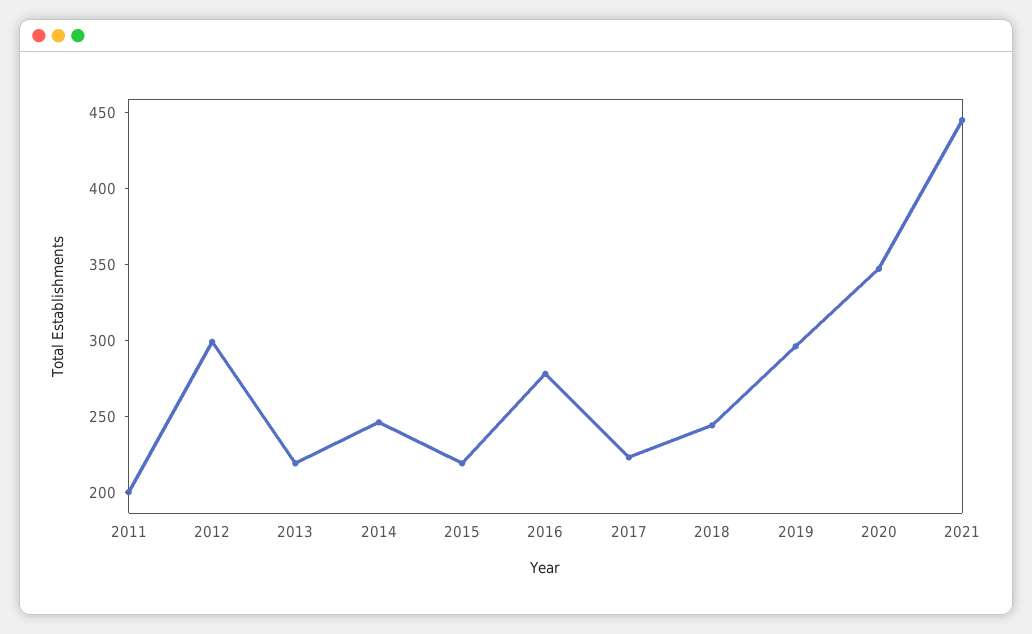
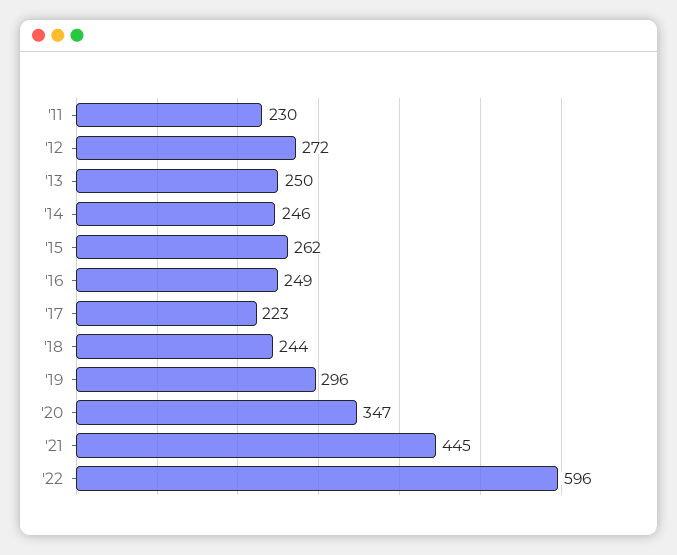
2011: 200 -> 230
2012: 300 -> 272
2013: 220 -> 250
2015: 220 -> 262
2016: 280 -> 249
'22: none -> 596

